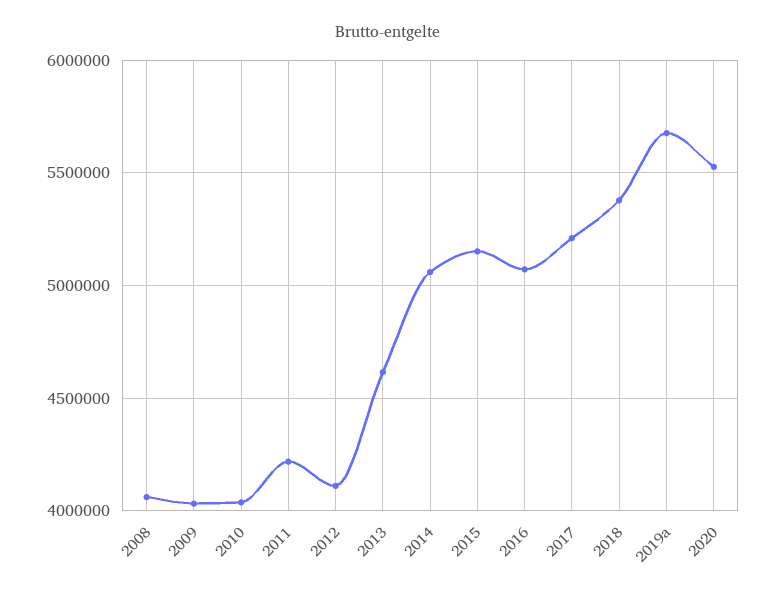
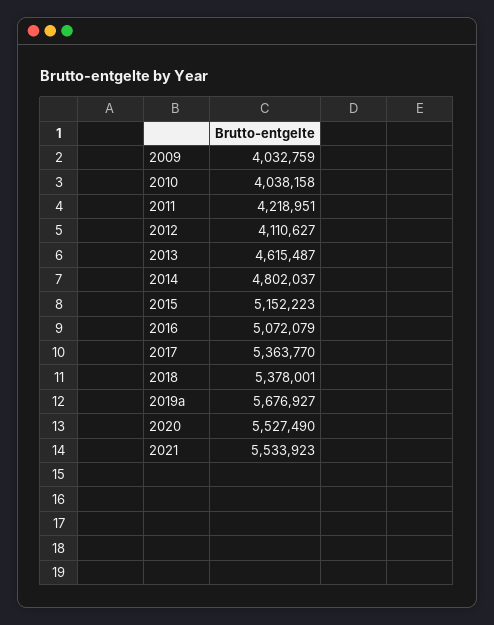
2008: 4050000 -> none
2014: 5050000 -> 4802037
2017: 5200000 -> 5363770
2021: none -> 5533923

